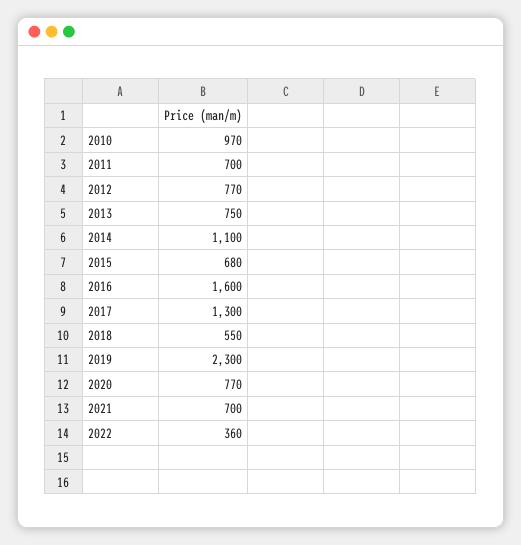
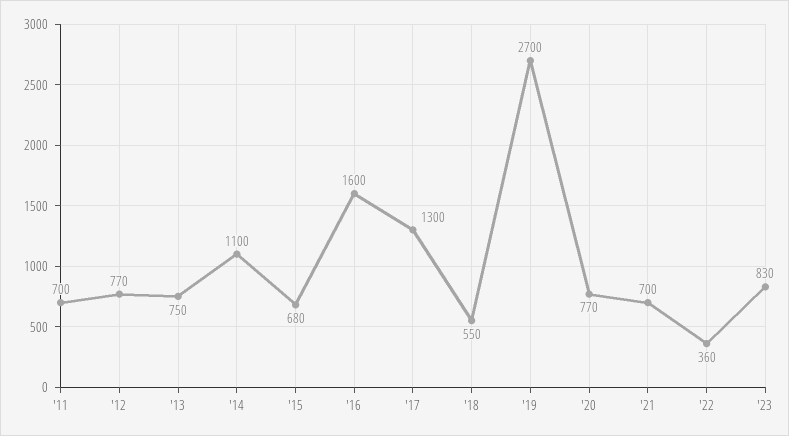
2010: 970 -> none
2019: 2300 -> 2700
'23: none -> 830

